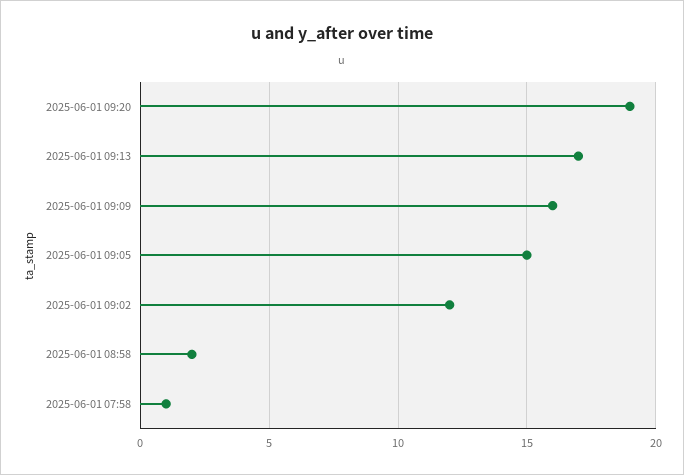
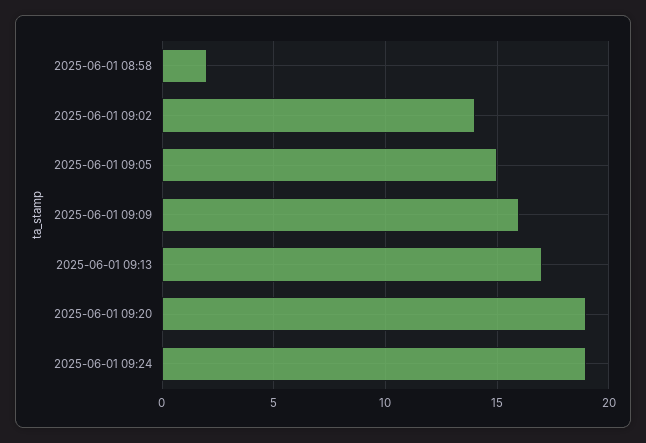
2025-06-01 09:02: 12 -> 14
2025-06-01 07:58: 1 -> none
2025-06-01 09:24: none -> 19

